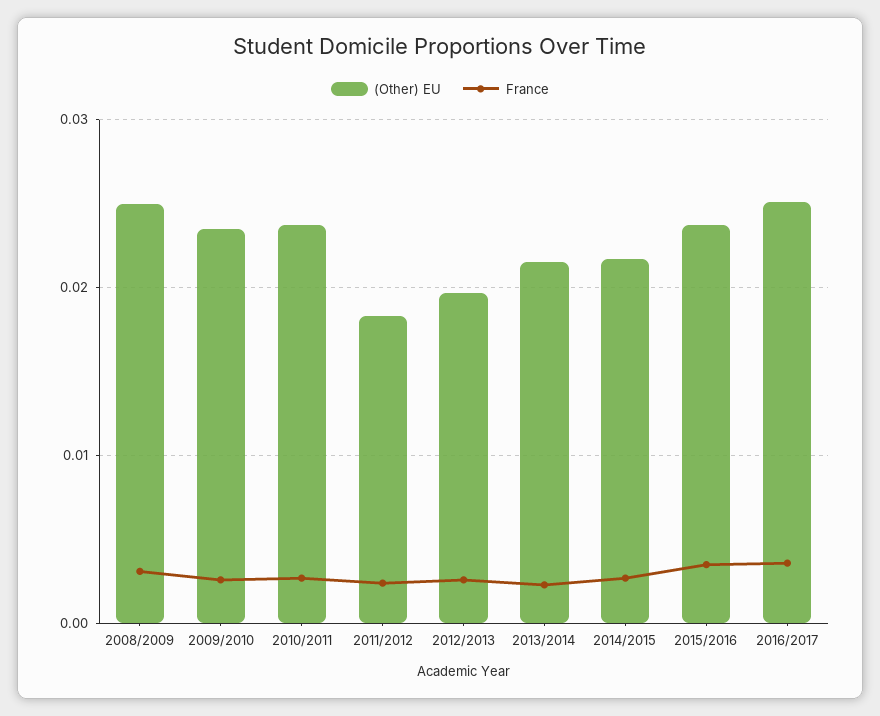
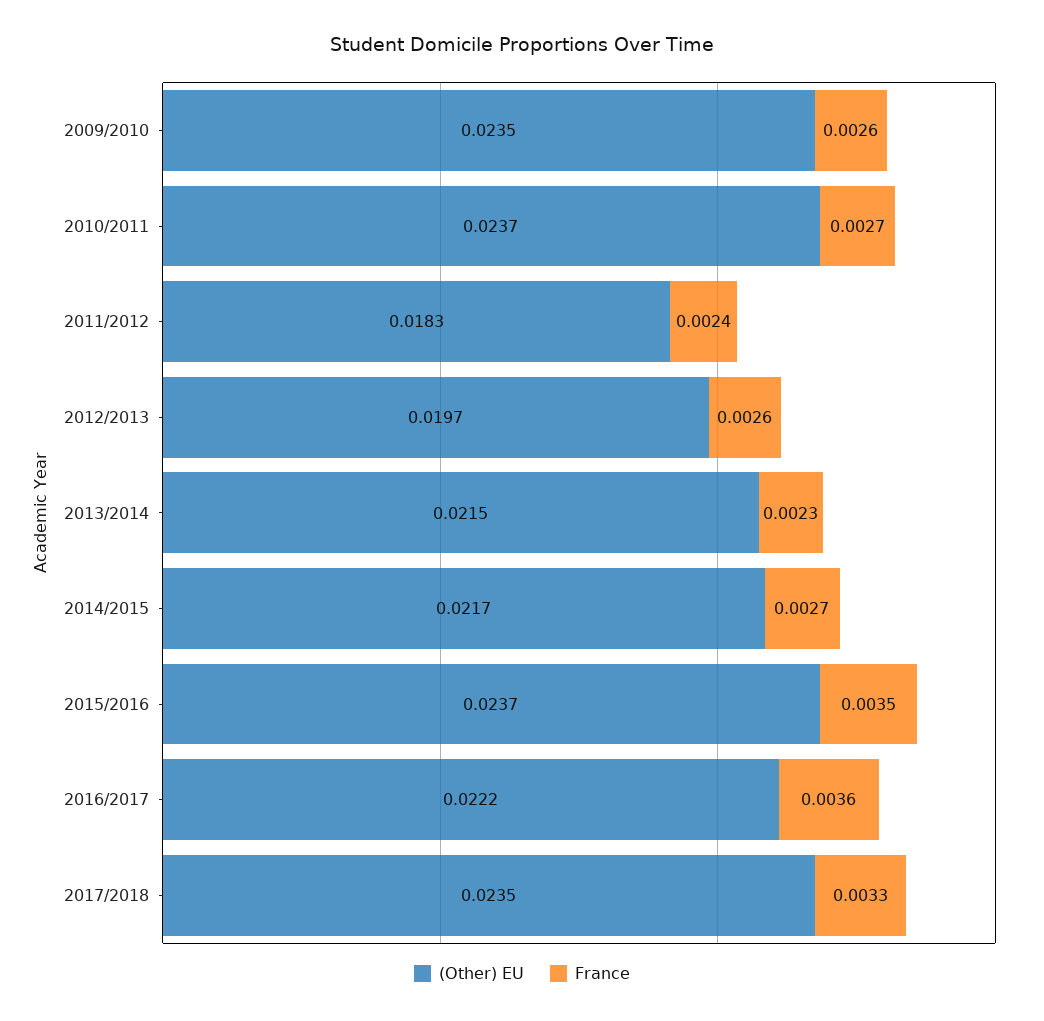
(Other) EU, 2008/2009: 0.025 -> none
France, 2008/2009: 0.003 -> none
(Other) EU, 2016/2017: 0.025 -> 0.0222
(Other) EU, 2017/2018: none -> 0.0235
France, 2017/2018: none -> 0.0033

